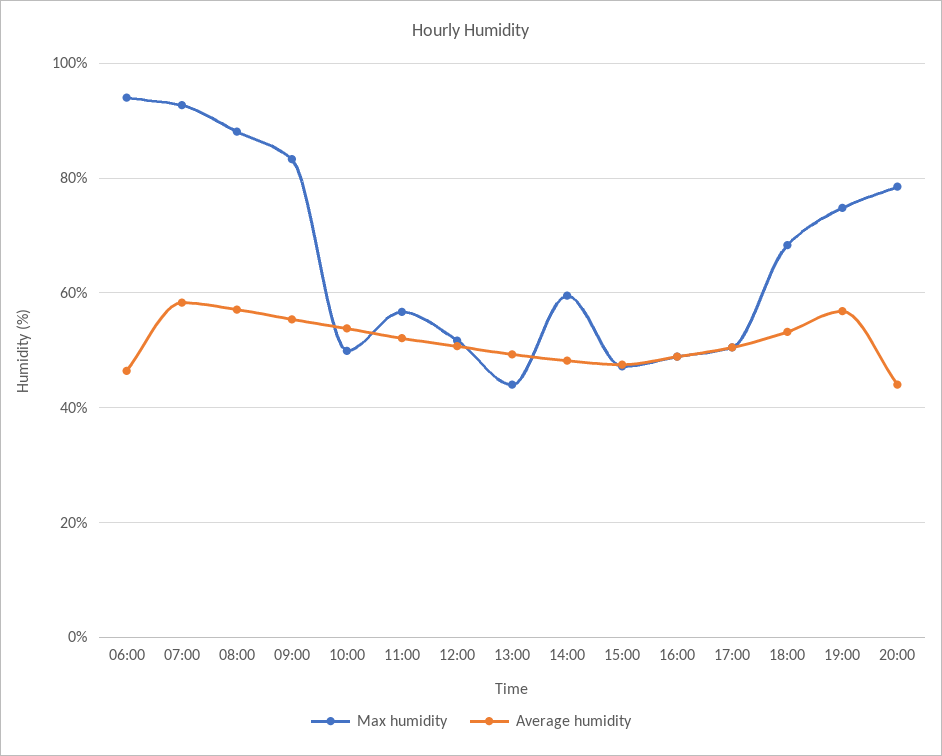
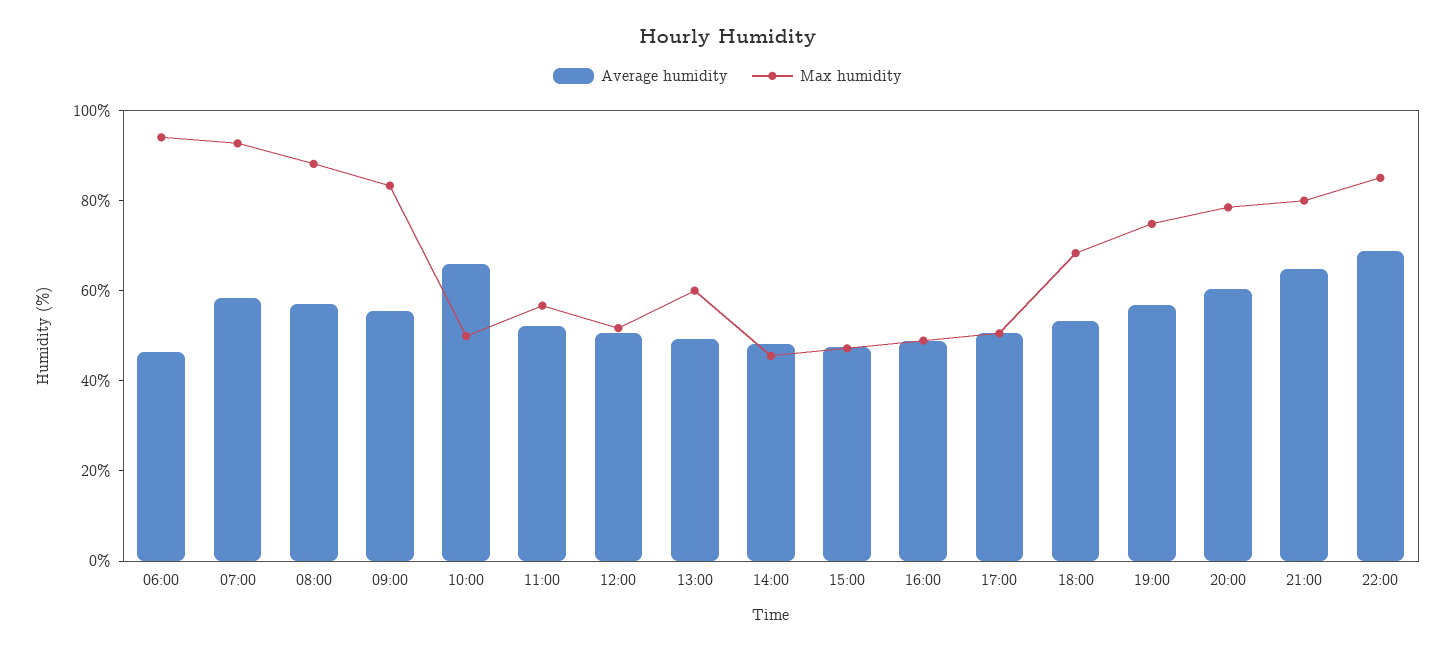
Average humidity, 10:00: 54 -> 65
Max humidity, 13:00: 44 -> 60
Max humidity, 14:00: 60 -> 45
Average humidity, 20:00: 44 -> 60
Average humidity, 21:00: none -> 65
Max humidity, 21:00: none -> 80
Average humidity, 22:00: none -> 70
Max humidity, 22:00: none -> 85

